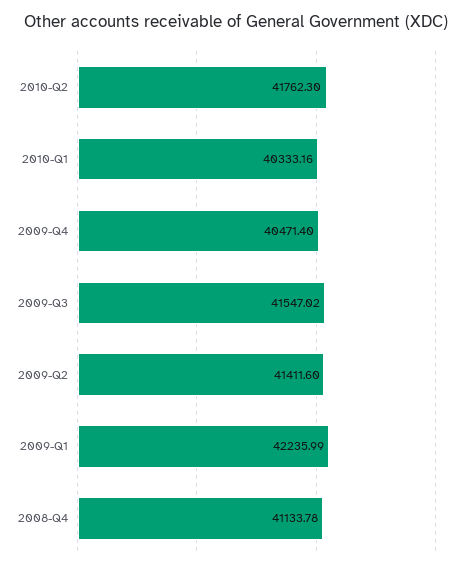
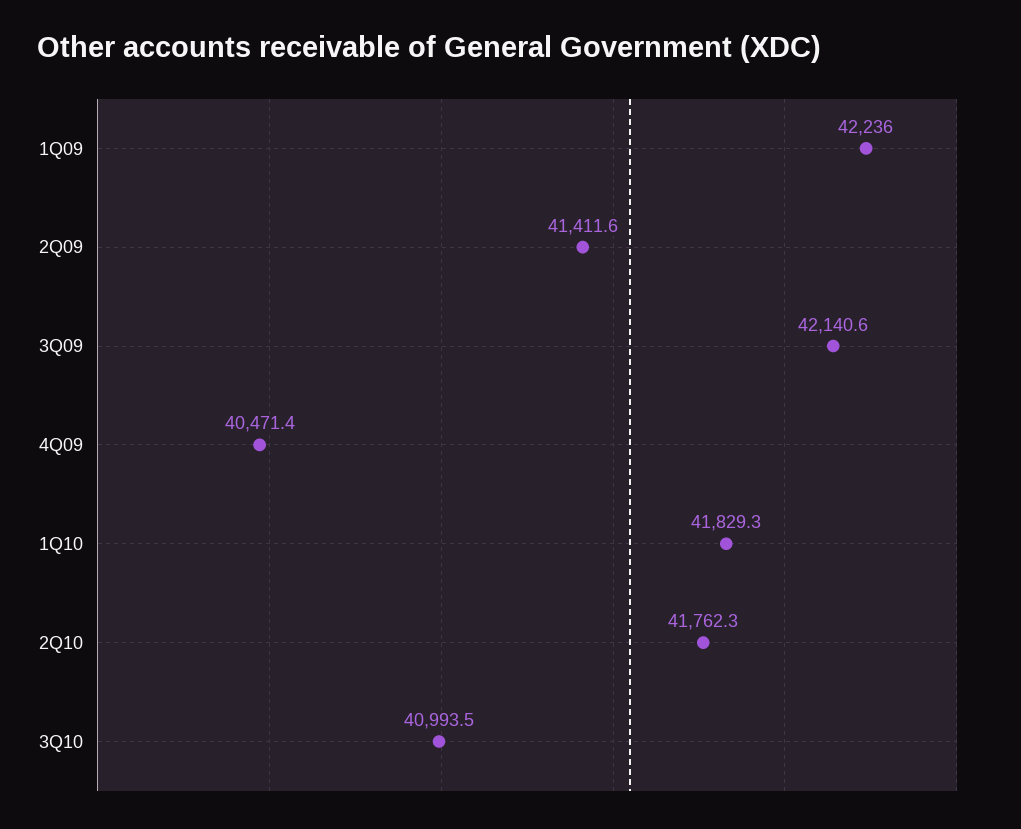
2010-Q1: 40333.16 -> 41829.3
2009-Q3: 41547.02 -> 42140.6
2008-Q4: 41133.78 -> none
3Q10: none -> 40993.5

